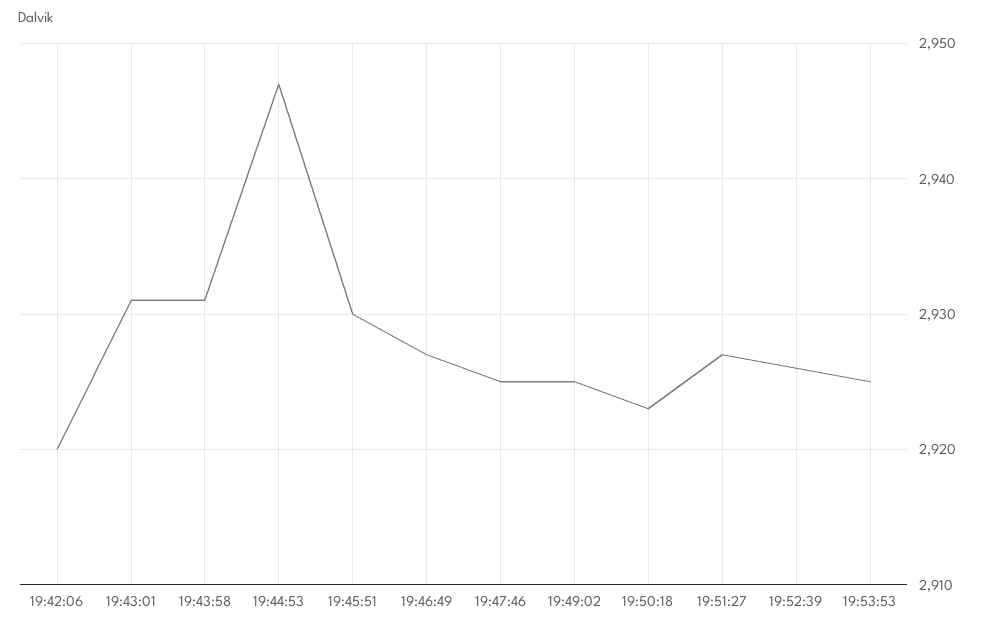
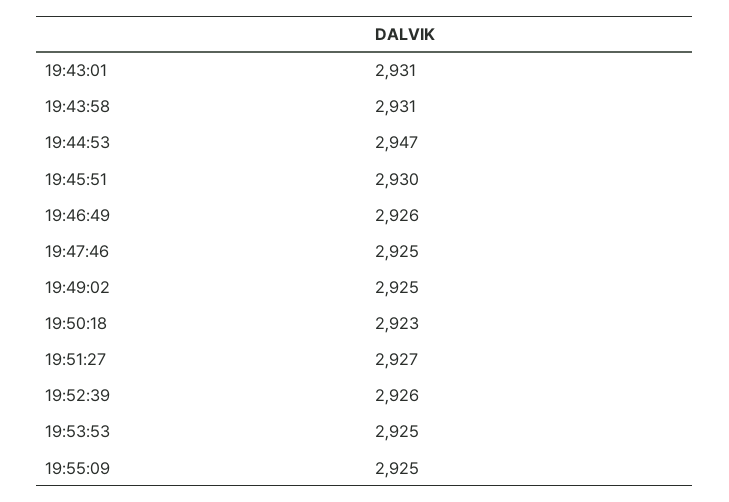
19:42:06: 2920 -> none
19:46:49: 2927 -> 2926
19:55:09: none -> 2925

